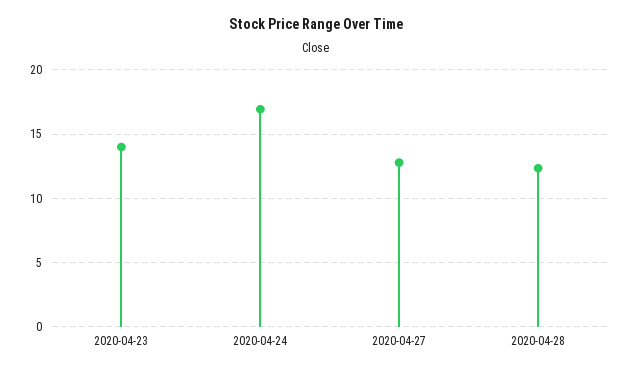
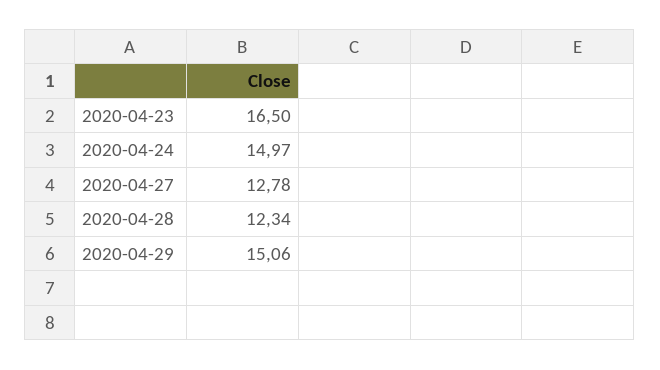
2020-04-23: 14 -> 16.5
2020-04-24: 17 -> 14.97
2020-04-29: none -> 15.06

